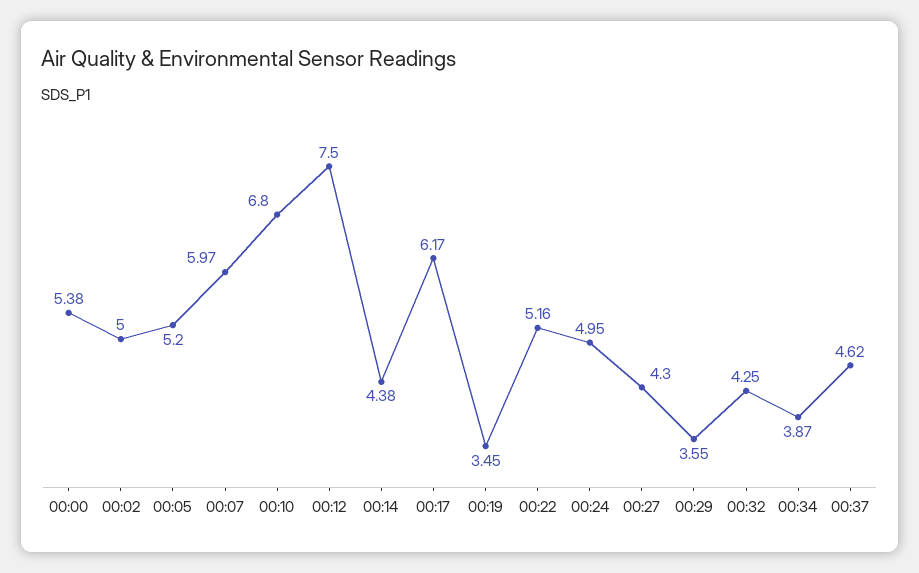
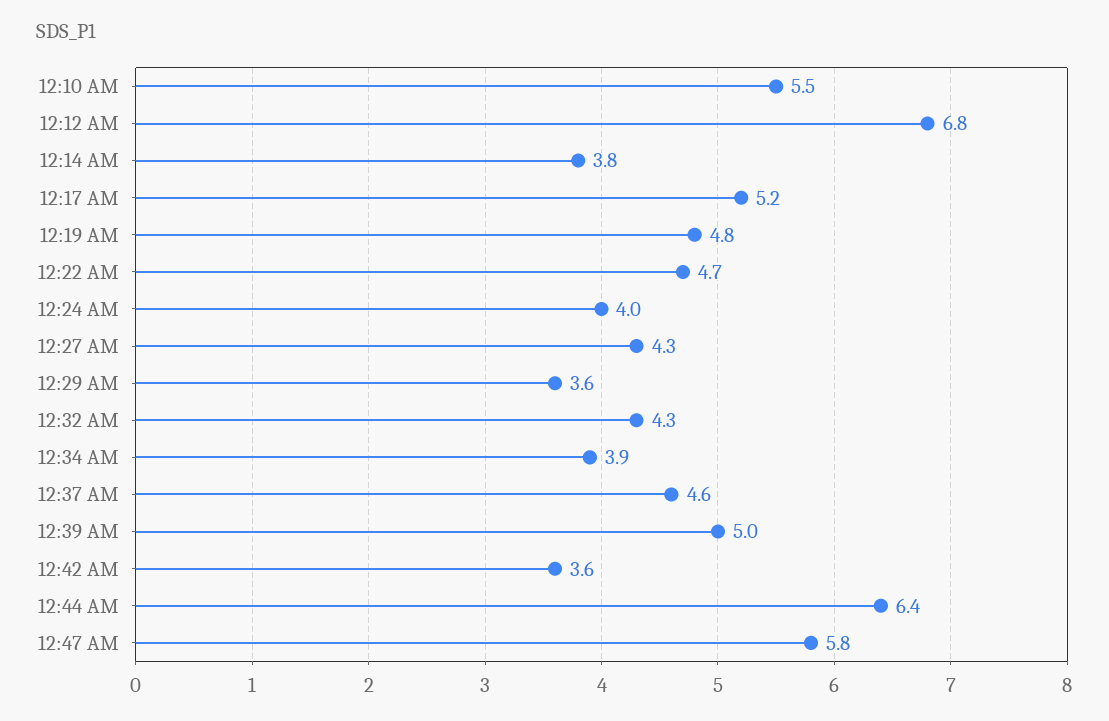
00:00: 5.38 -> none
00:02: 5 -> none
00:05: 5.2 -> none
00:07: 5.97 -> none
00:10: 6.8 -> 5.5
00:12: 7.5 -> 6.8
00:14: 4.38 -> 3.8
00:17: 6.17 -> 5.2
00:19: 3.45 -> 4.8
00:22: 5.16 -> 4.7
00:24: 4.95 -> 4
12:39 AM: none -> 5
12:42 AM: none -> 3.6
12:44 AM: none -> 6.4
12:47 AM: none -> 5.8

